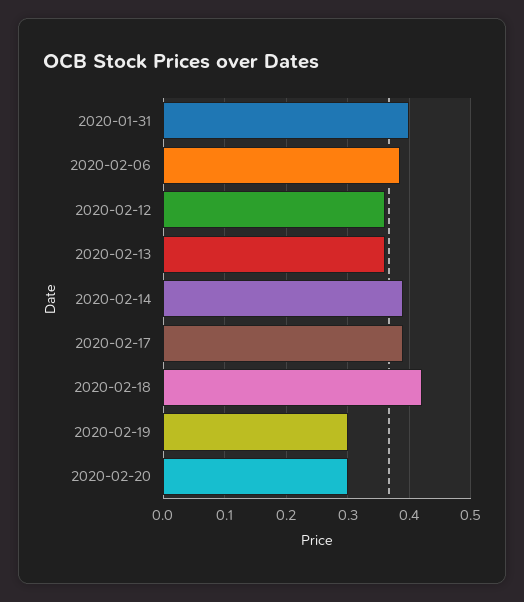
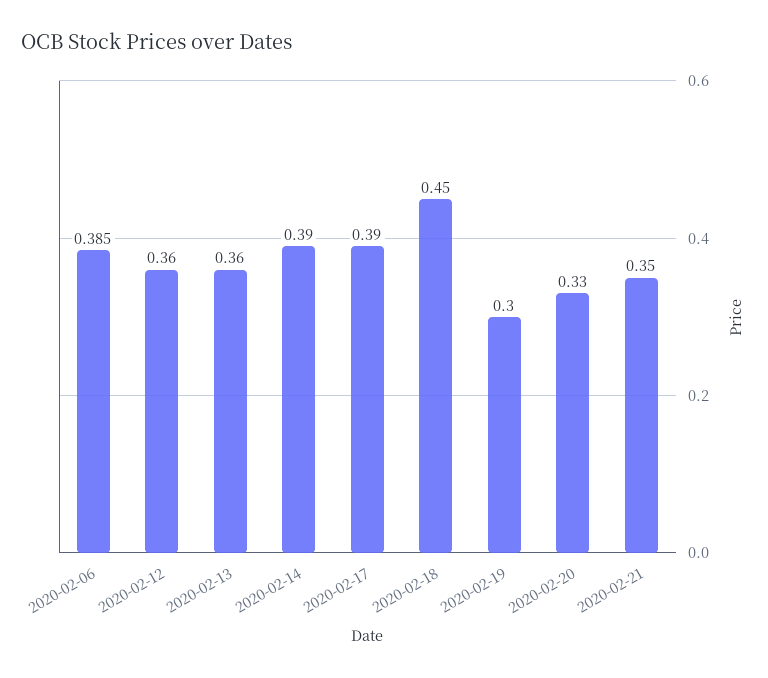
2020-01-31: 0.4 -> none
2020-02-18: 0.42 -> 0.45
2020-02-20: 0.3 -> 0.33
2020-02-21: none -> 0.35

